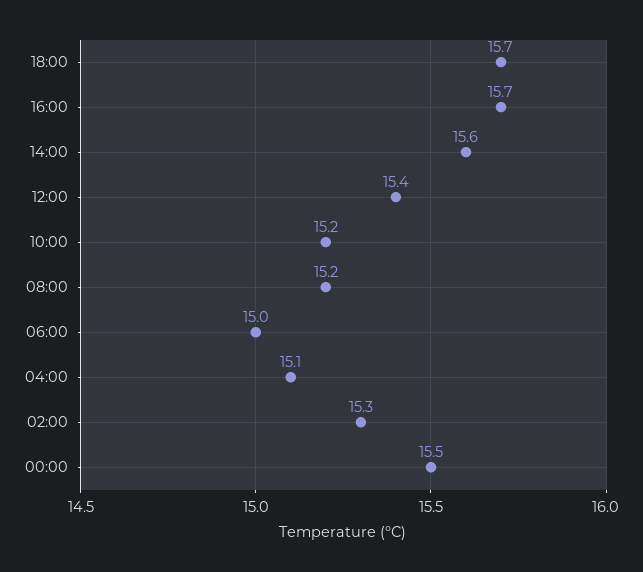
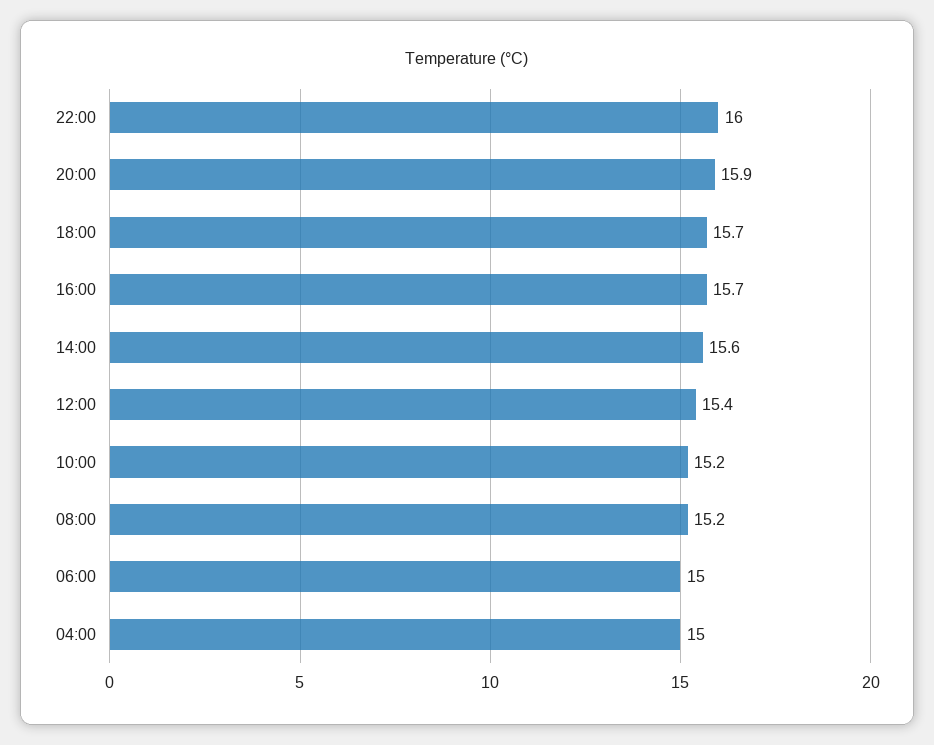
04:00: 15.1 -> 15
02:00: 15.3 -> none
00:00: 15.5 -> none
22:00: none -> 16
20:00: none -> 15.9

